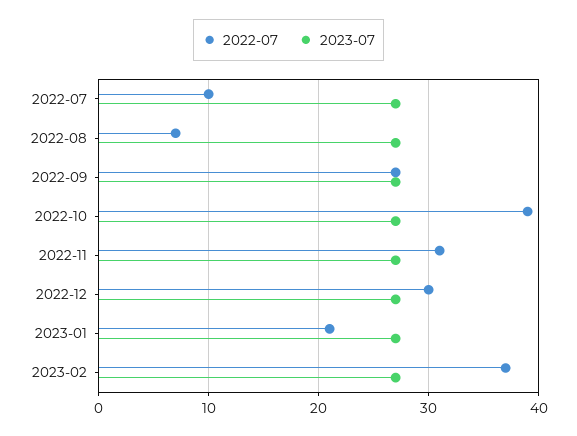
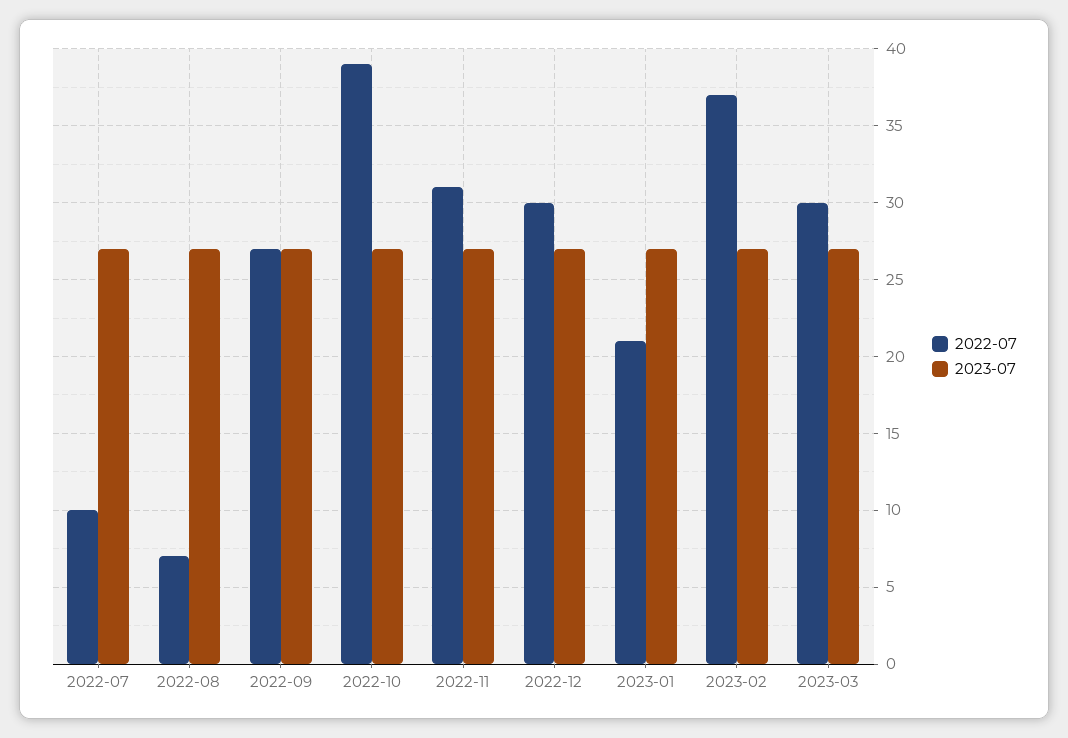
2022-07, 2023-03: none -> 30
2023-07, 2023-03: none -> 27

